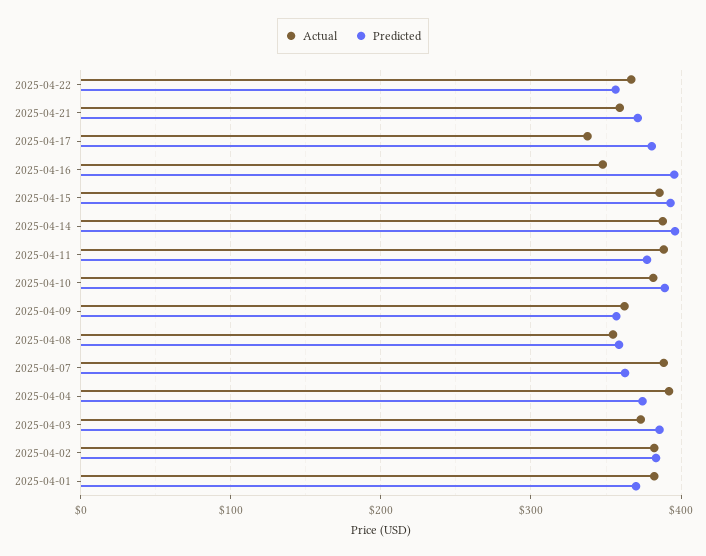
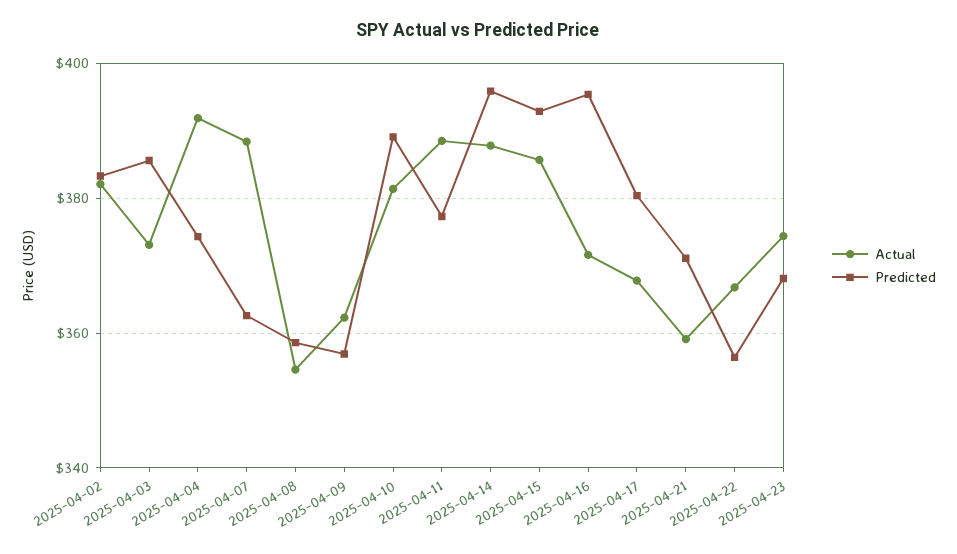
Actual, 2025-04-17: 340 -> 368
Actual, 2025-04-16: 350 -> 372
Actual, 2025-04-01: 380 -> none
Predicted, 2025-04-01: 370 -> none
Actual, 2025-04-23: none -> 374
Predicted, 2025-04-23: none -> 368

